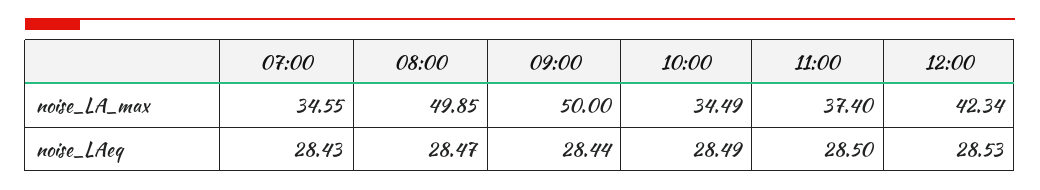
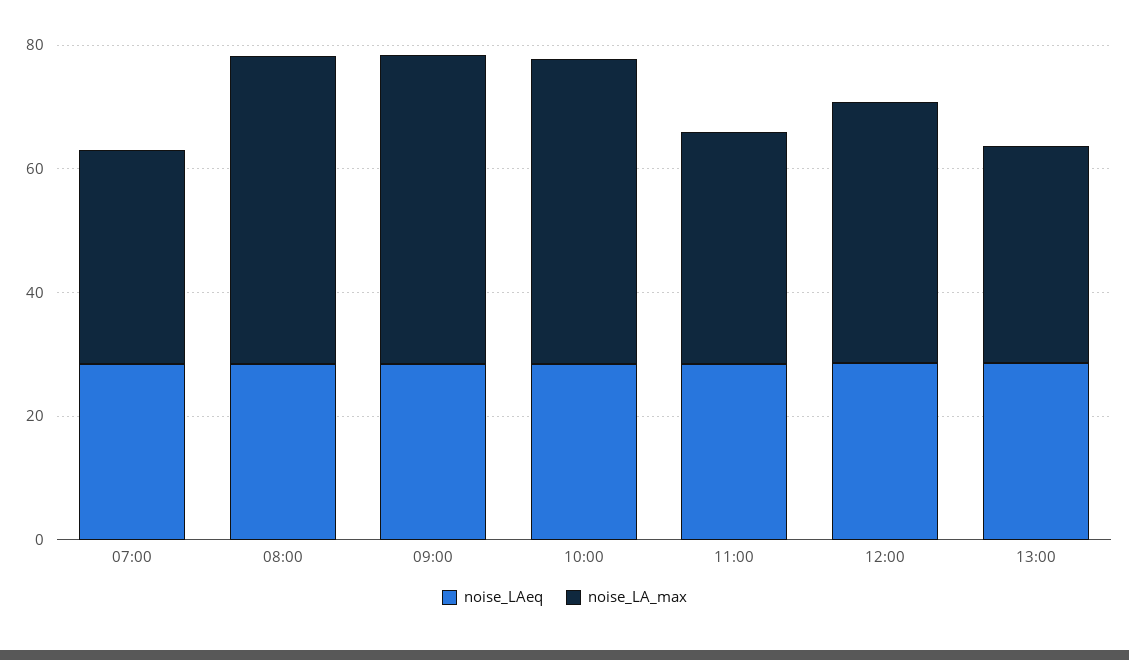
noise_LA_max, 10:00: 34.49 -> 50
noise_LAeq, 13:00: none -> 30
noise_LA_max, 13:00: none -> 35

